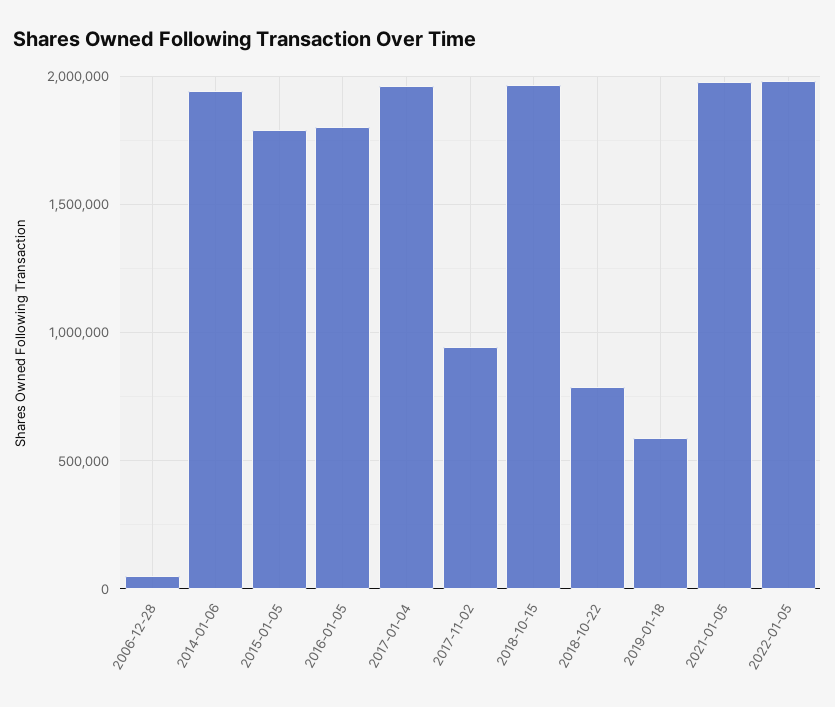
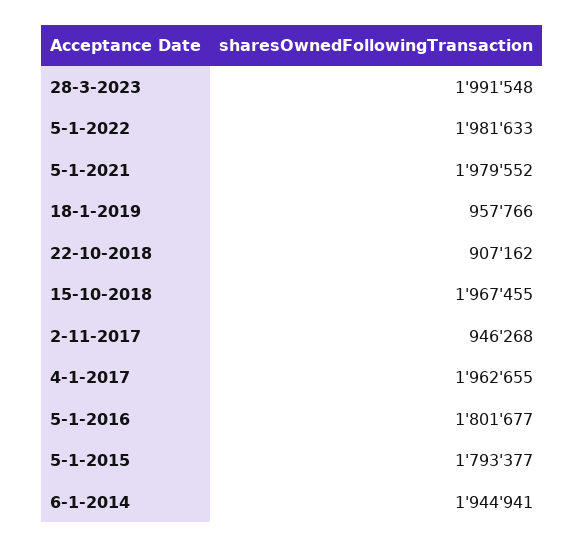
2006-12-28: 50000 -> none
2018-10-22: 800000 -> 907162
2019-01-18: 600000 -> 957766
28-3-2023: none -> 1991548

